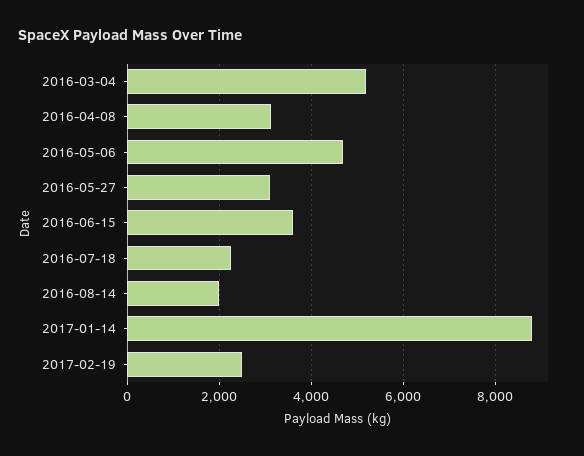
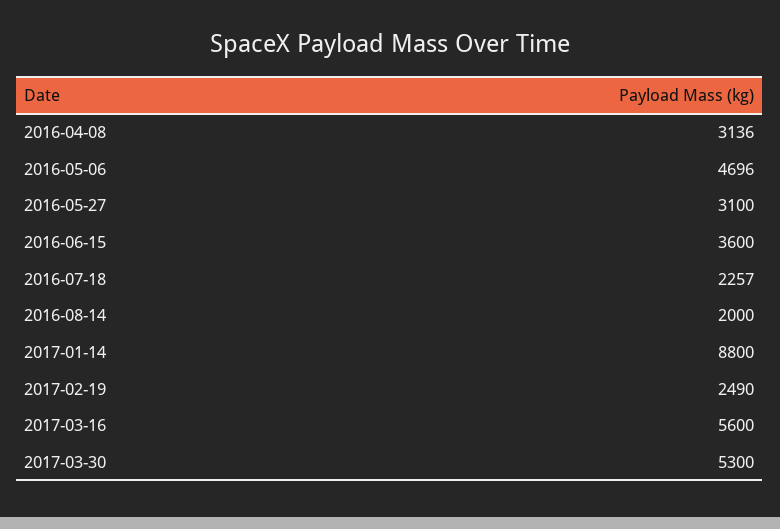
2016-03-04: 5200 -> none
2017-03-16: none -> 5600
2017-03-30: none -> 5300

